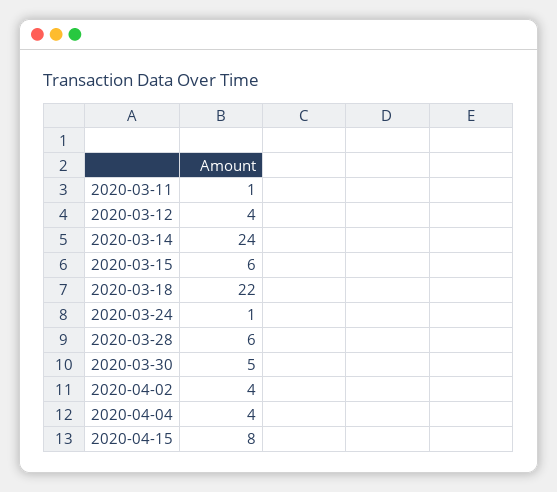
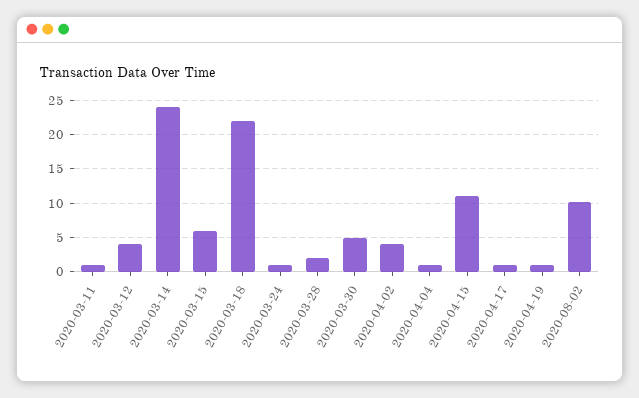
2020-03-28: 6 -> 2
2020-04-04: 4 -> 1
2020-04-15: 8 -> 11
2020-04-17: none -> 1
2020-04-19: none -> 1
2020-08-02: none -> 10

